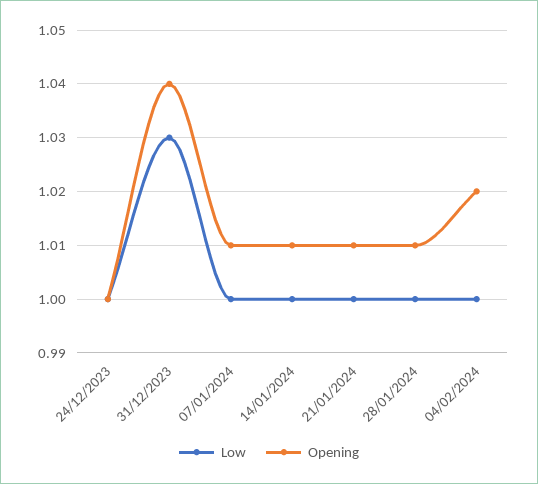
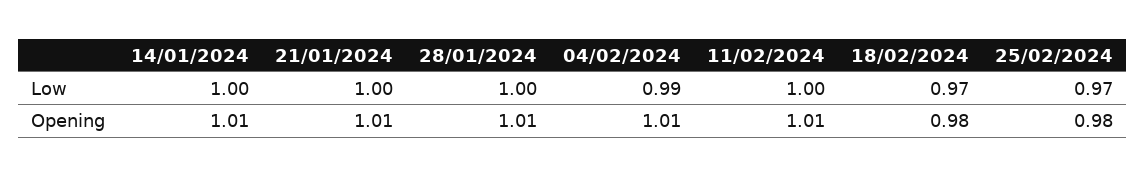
Low, 24/12/2023: 1 -> none
Opening, 24/12/2023: 1 -> none
Low, 31/12/2023: 1.03 -> none
Opening, 31/12/2023: 1.04 -> none
Low, 07/01/2024: 1 -> none
Opening, 07/01/2024: 1.01 -> none
Low, 04/02/2024: 1 -> 0.99
Opening, 04/02/2024: 1.02 -> 1.01
Low, 11/02/2024: none -> 1
Low, 18/02/2024: none -> 0.97
Low, 25/02/2024: none -> 0.97
Opening, 11/02/2024: none -> 1.01
Opening, 18/02/2024: none -> 0.98
Opening, 25/02/2024: none -> 0.98

